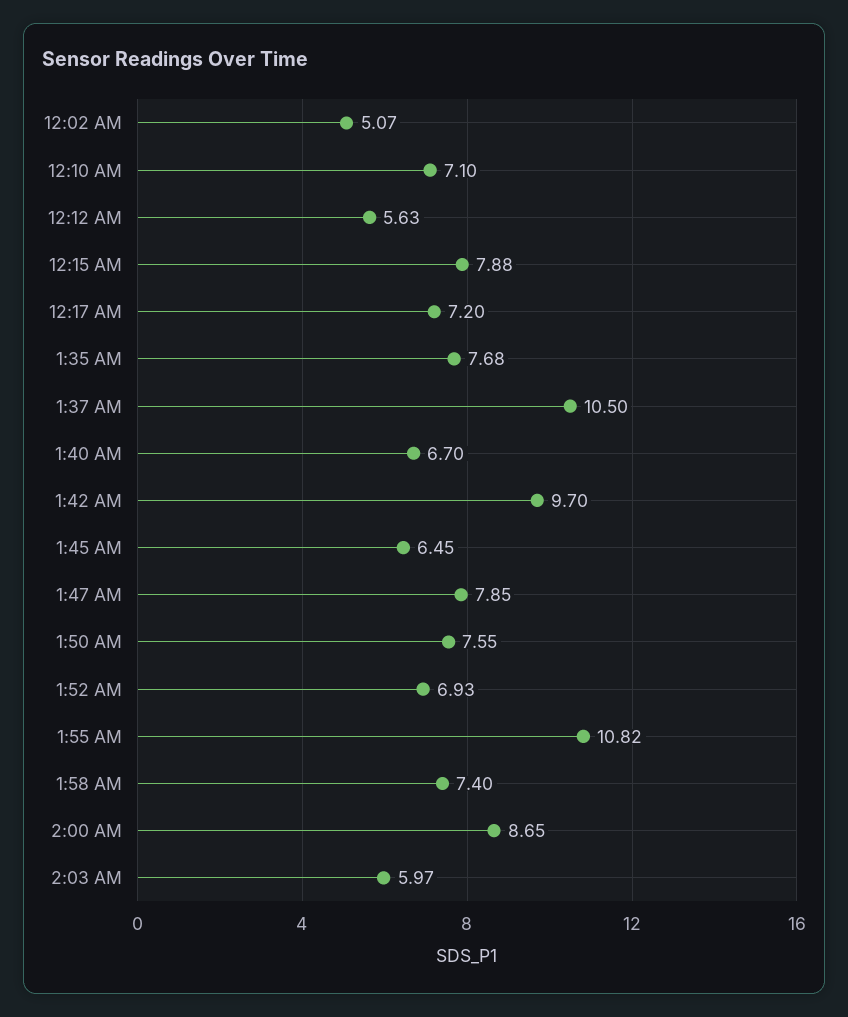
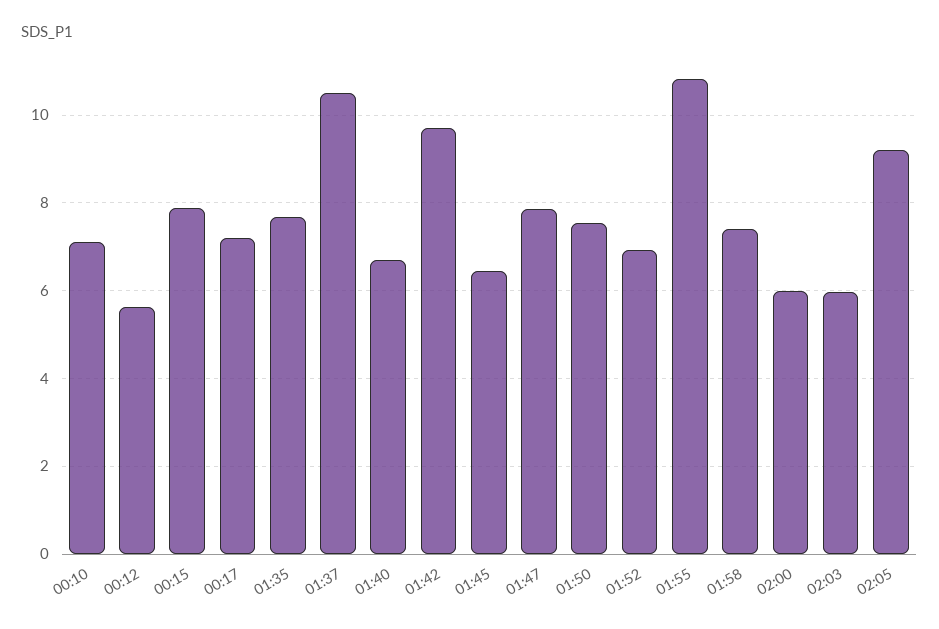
12:02 AM: 5.07 -> none
2:00 AM: 8.65 -> 6
02:05: none -> 9.2

